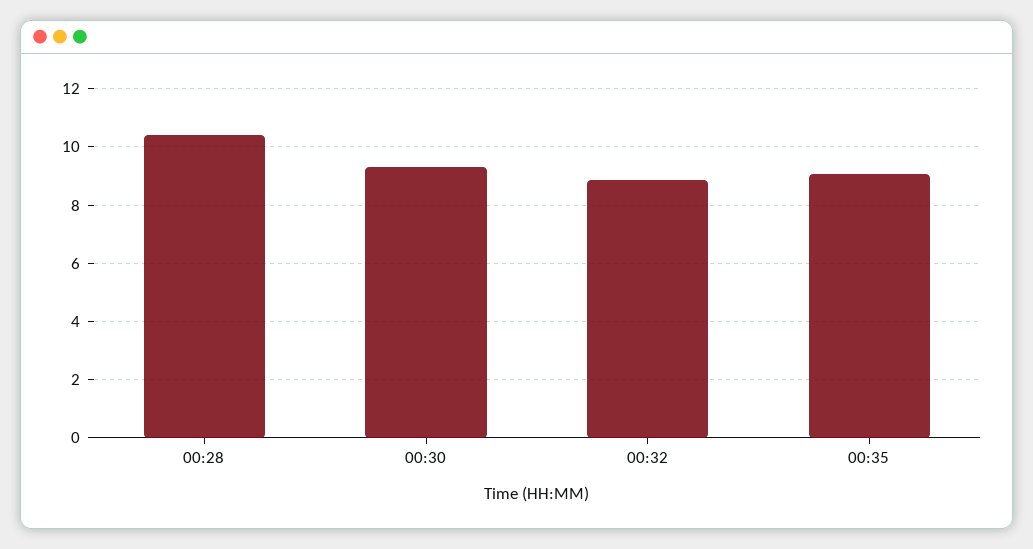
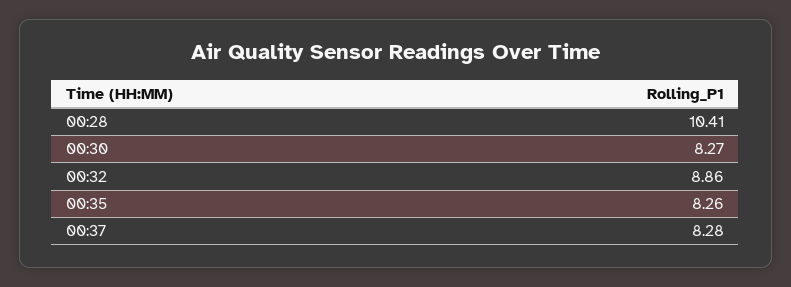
00:30: 9.25 -> 8.27
00:35: 9 -> 8.26
00:37: none -> 8.28

